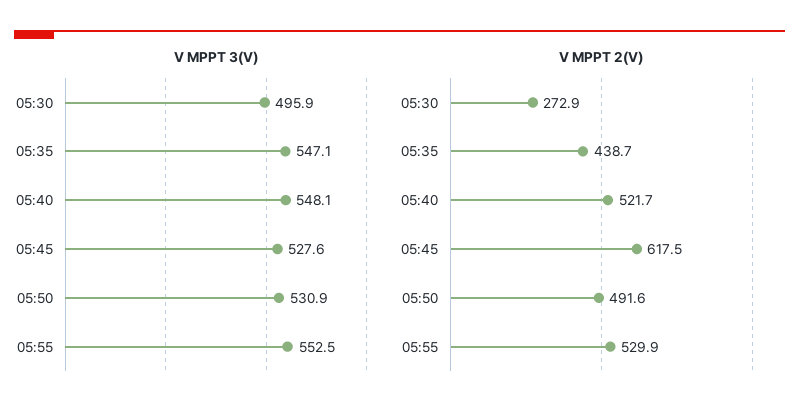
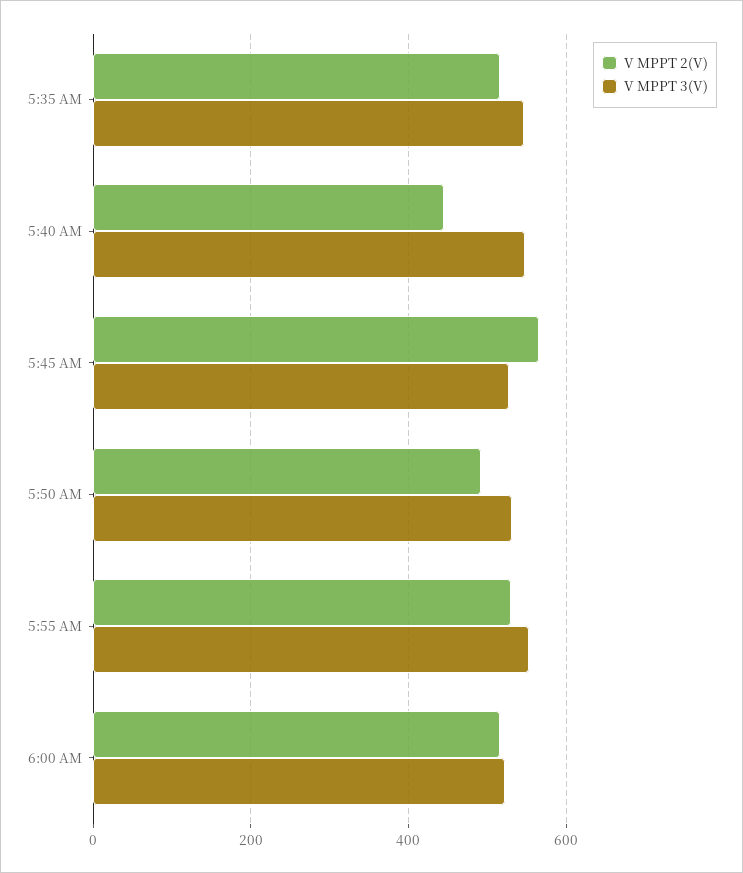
V MPPT 3(V), 05:30: 495.9 -> none
V MPPT 2(V), 05:30: 272.9 -> none
V MPPT 2(V), 05:35: 438.7 -> 520
V MPPT 2(V), 05:40: 521.7 -> 440
V MPPT 2(V), 05:45: 617.5 -> 560
V MPPT 2(V), 6:00 AM: none -> 520
V MPPT 3(V), 6:00 AM: none -> 520

